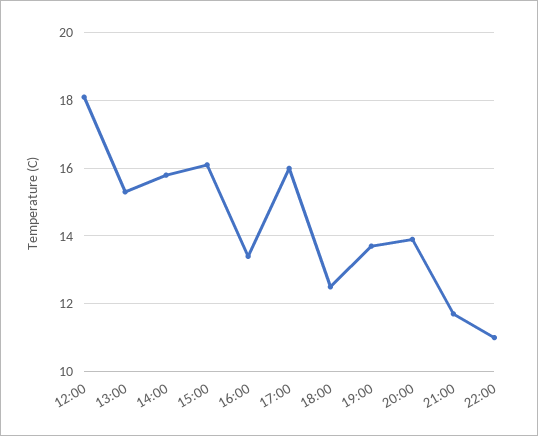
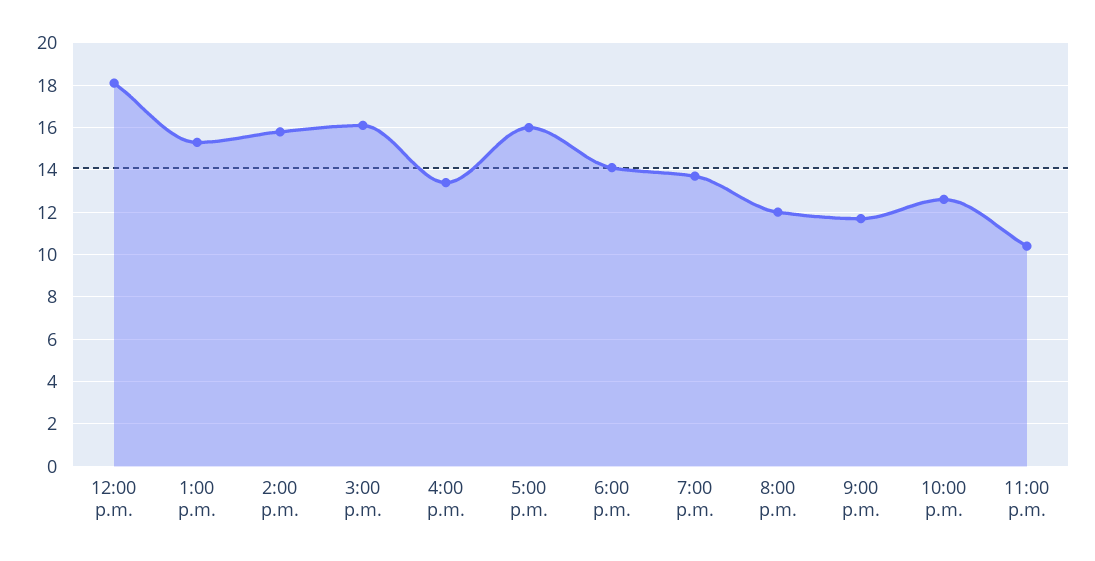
18:00: 12.5 -> 14
20:00: 14 -> 12
22:00: 11 -> 12.5
11:00 p.m.: none -> 10.5

